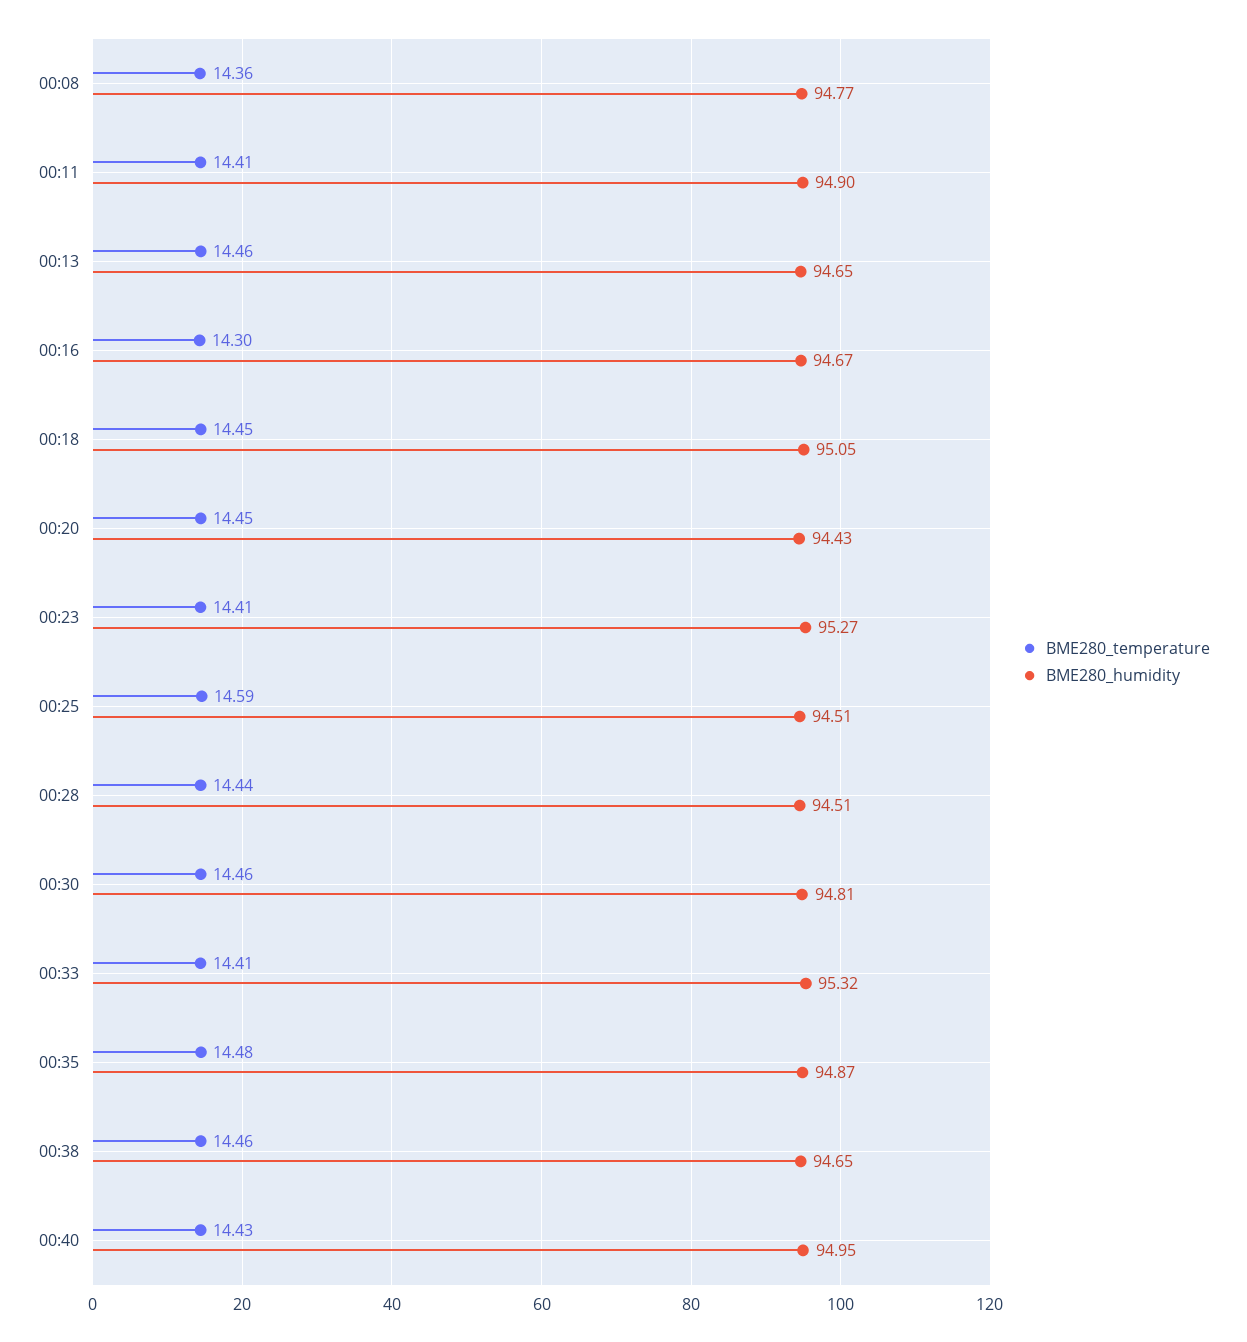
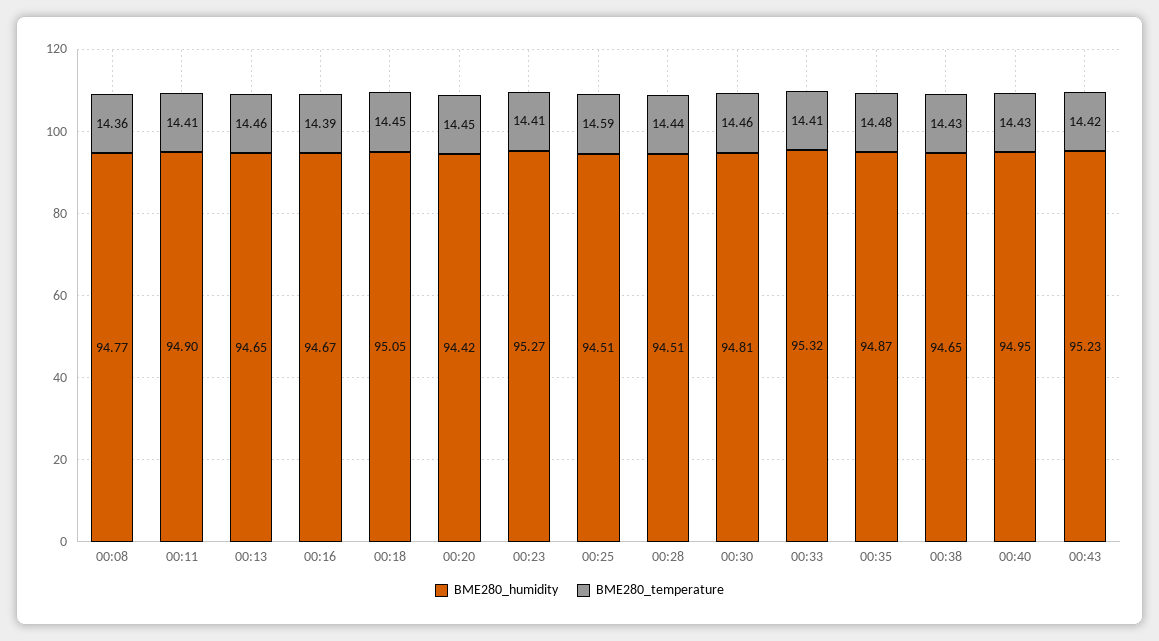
BME280_temperature, 00:16: 14.3 -> 14.39
BME280_humidity, 00:20: 94.43 -> 94.42
BME280_temperature, 00:38: 14.46 -> 14.43
BME280_humidity, 00:43: none -> 95.23
BME280_temperature, 00:43: none -> 14.42

